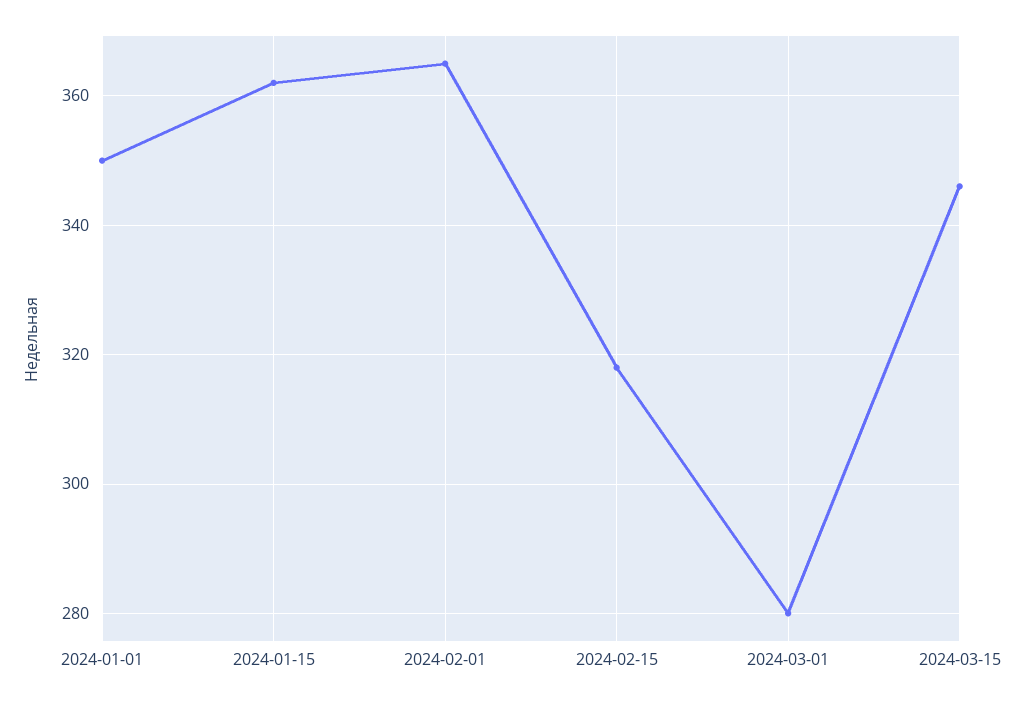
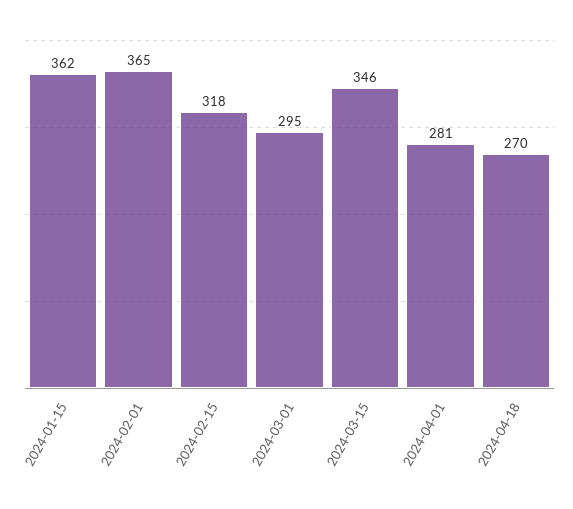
2024-01-01: 350 -> none
2024-03-01: 280 -> 295
2024-04-01: none -> 281
2024-04-18: none -> 270

